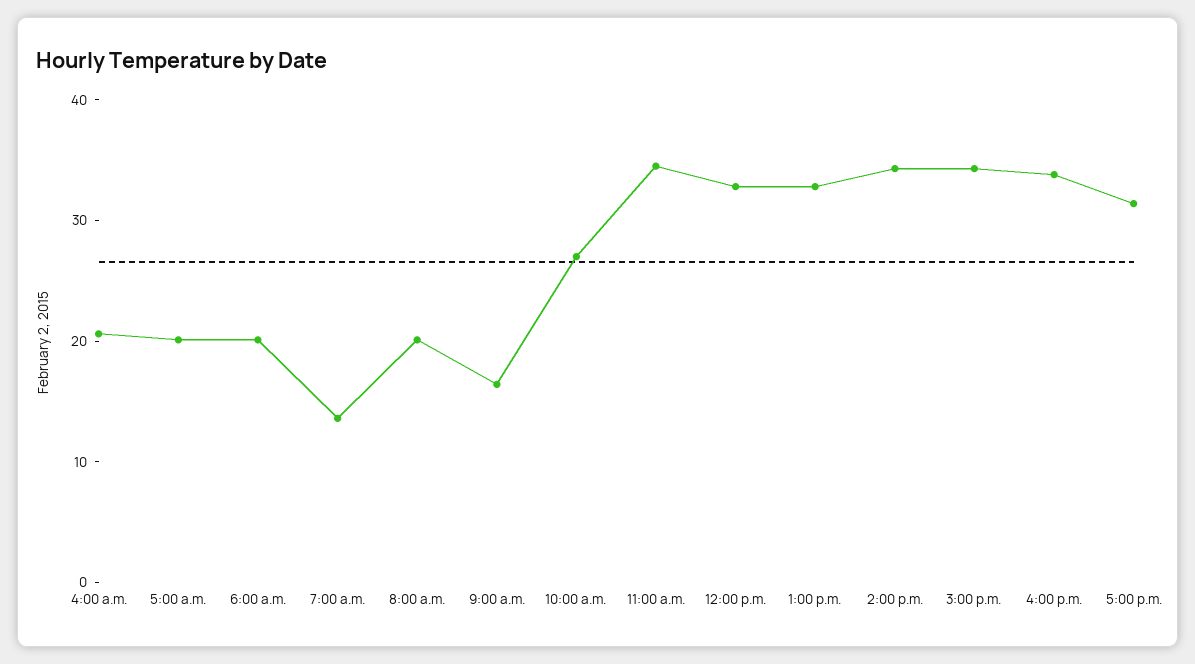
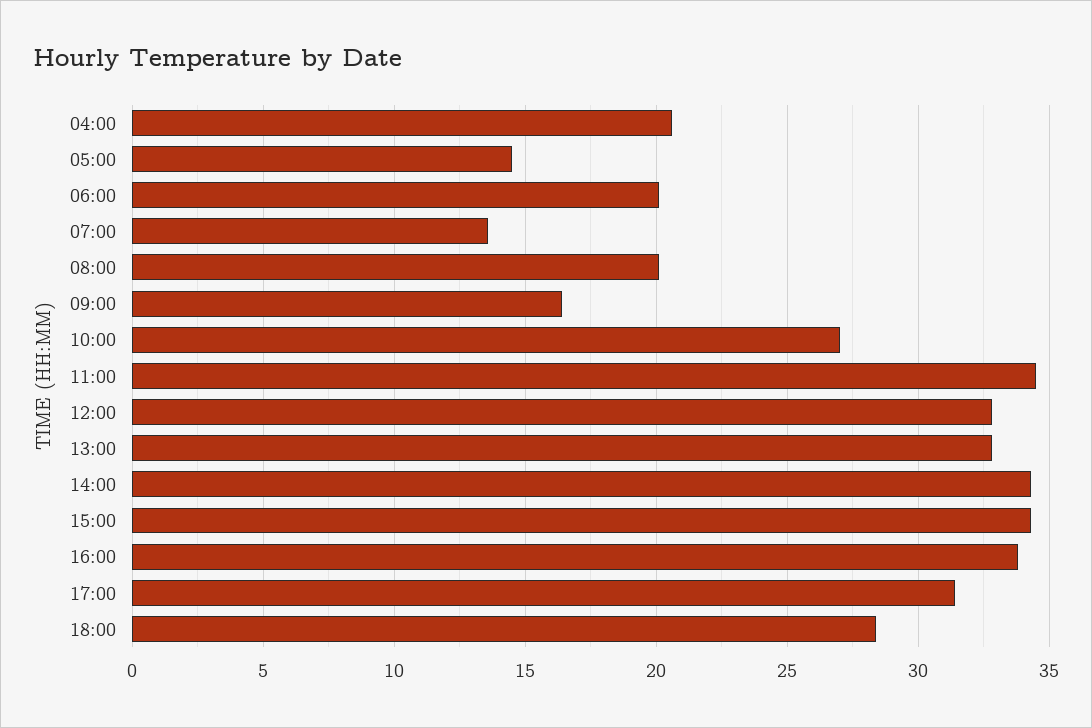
5:00 a.m.: 20 -> 14.5
18:00: none -> 28.5

